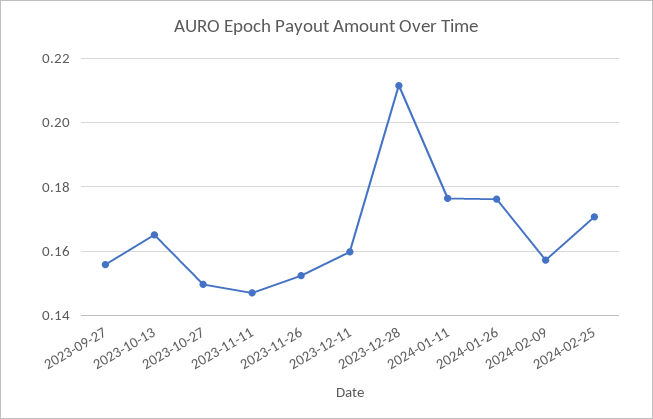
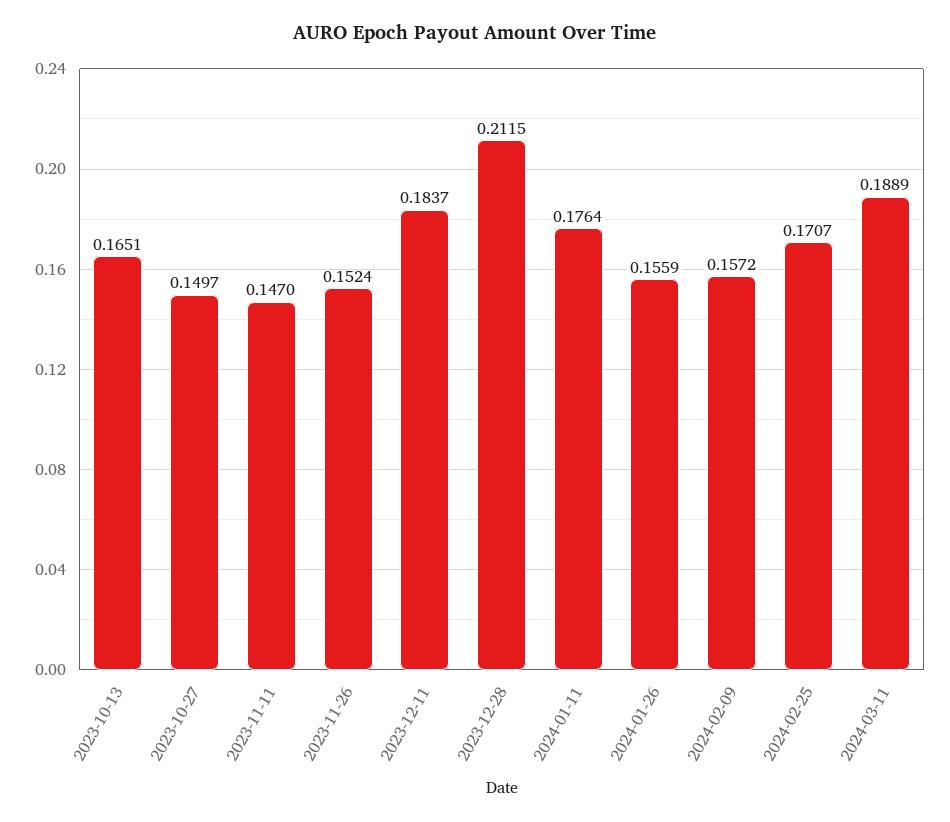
2023-09-27: 0.156 -> none
2023-12-11: 0.16 -> 0.1837
2024-01-26: 0.176 -> 0.1559
2024-03-11: none -> 0.1889

